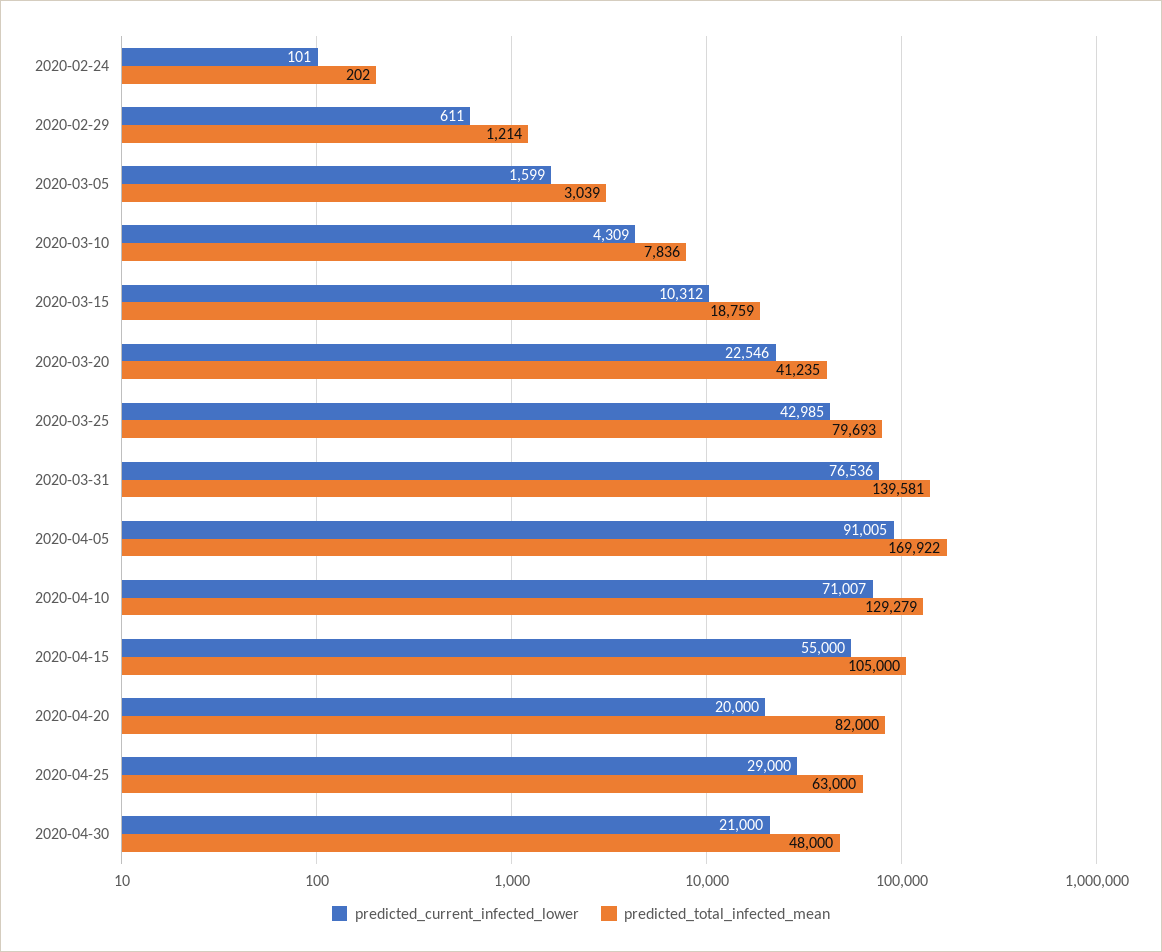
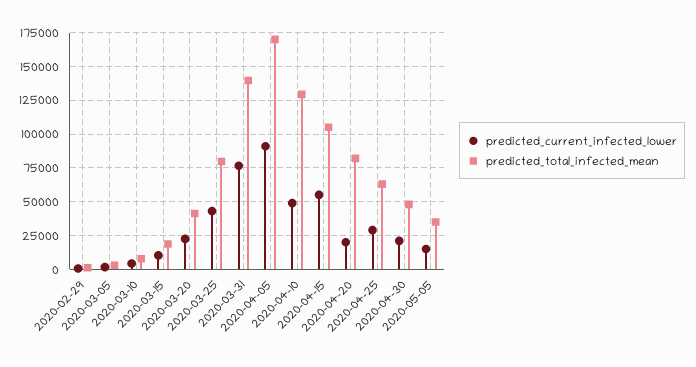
predicted_current_infected_lower, 2020-02-24: 101 -> none
predicted_total_infected_mean, 2020-02-24: 202 -> none
predicted_current_infected_lower, 2020-04-10: 71007 -> 50000
predicted_current_infected_lower, 2020-05-05: none -> 15000
predicted_total_infected_mean, 2020-05-05: none -> 35000

